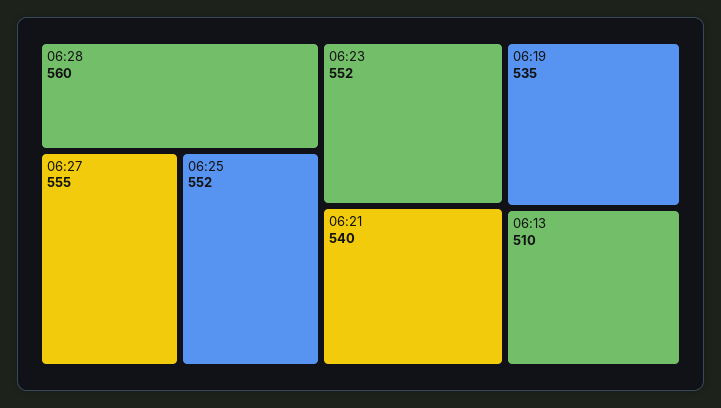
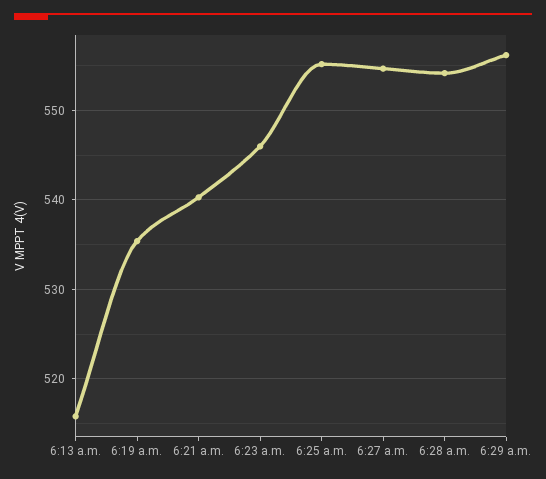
06:28: 560 -> 554
06:25: 552 -> 555
06:23: 552 -> 546
06:13: 510 -> 516
6:29 a.m.: none -> 556

